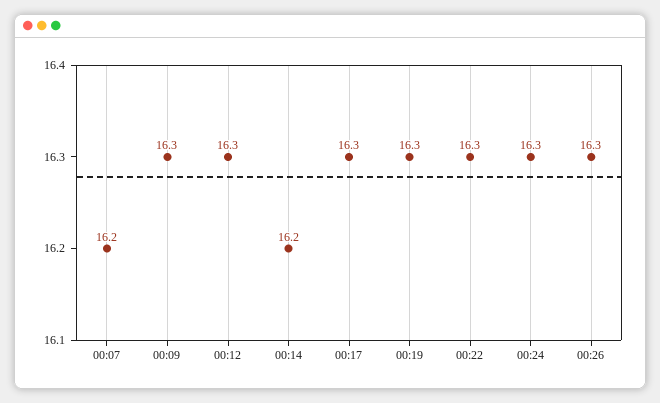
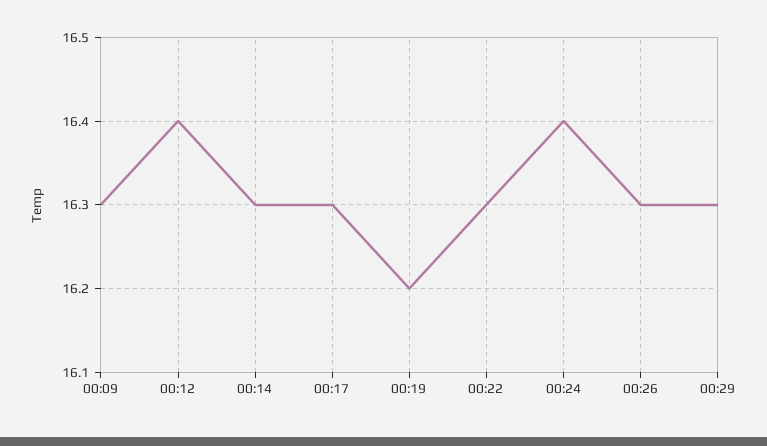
00:07: 16.2 -> none
00:12: 16.3 -> 16.4
00:14: 16.2 -> 16.3
00:19: 16.3 -> 16.2
00:24: 16.3 -> 16.4
00:29: none -> 16.3

